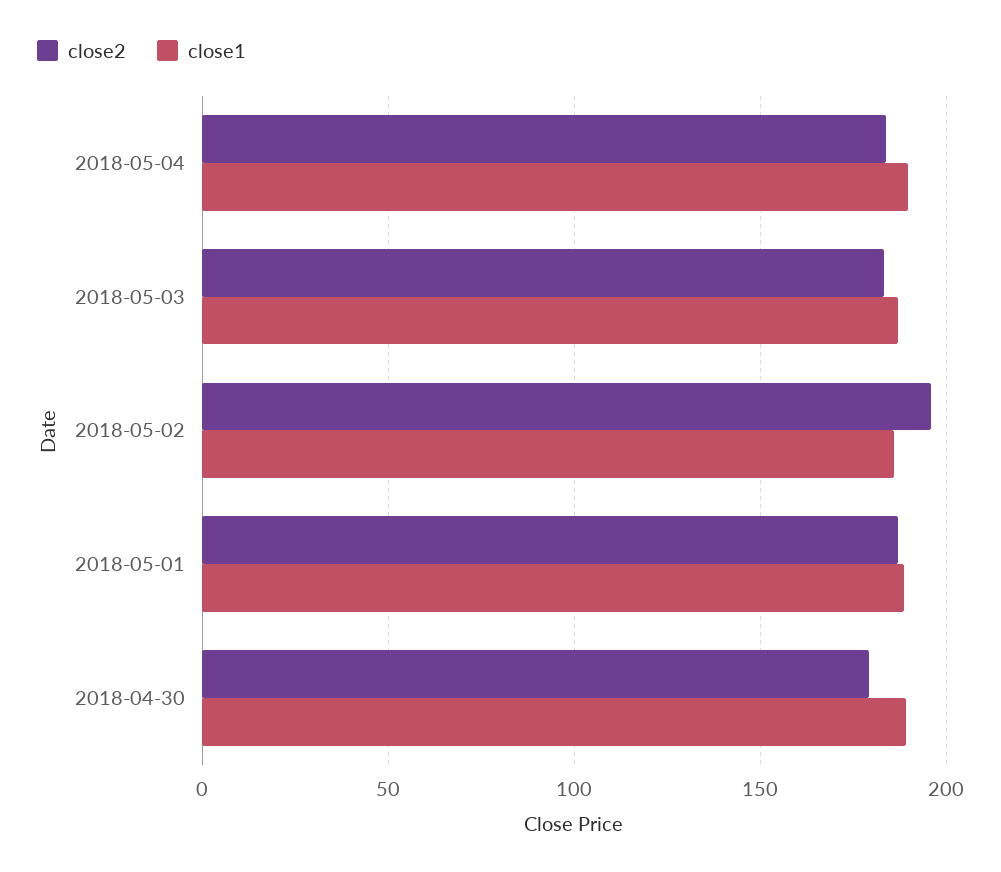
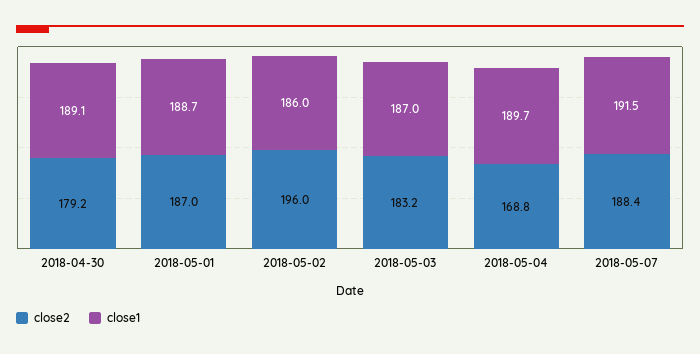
close2, 2018-05-04: 185 -> 168.8
close2, 2018-05-07: none -> 188.4
close1, 2018-05-07: none -> 191.5

